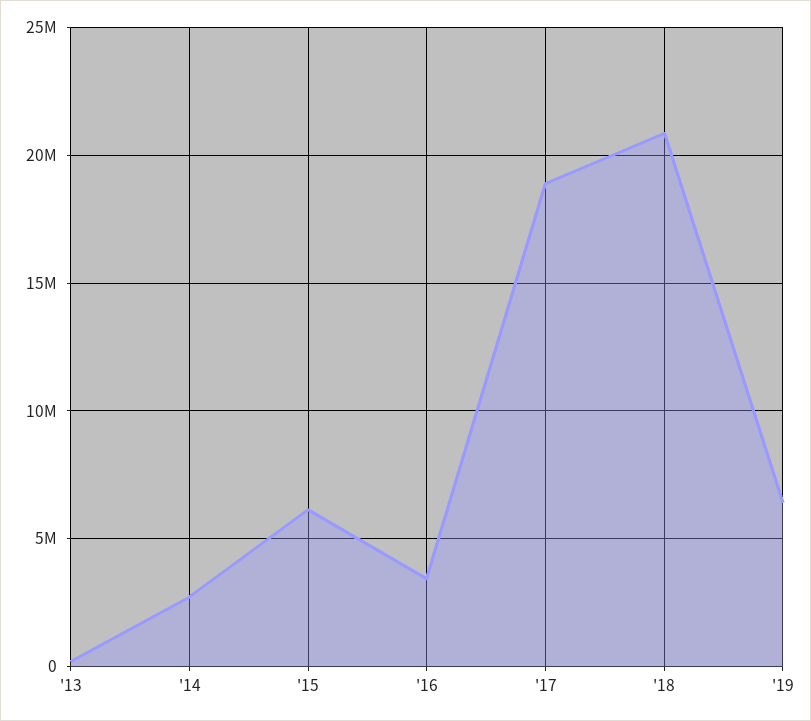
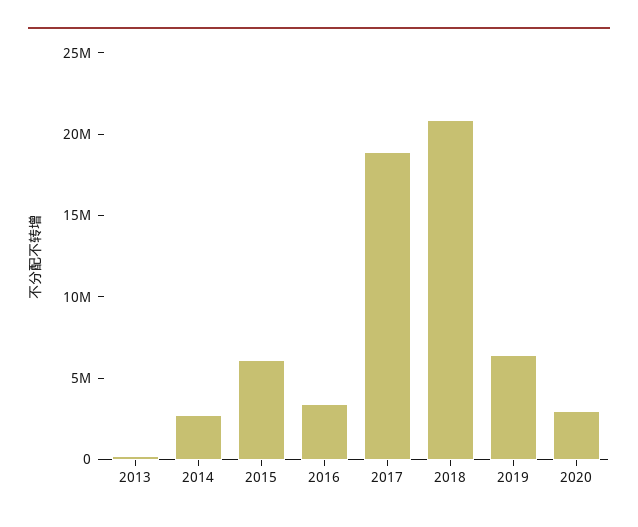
2020: none -> 3000000

